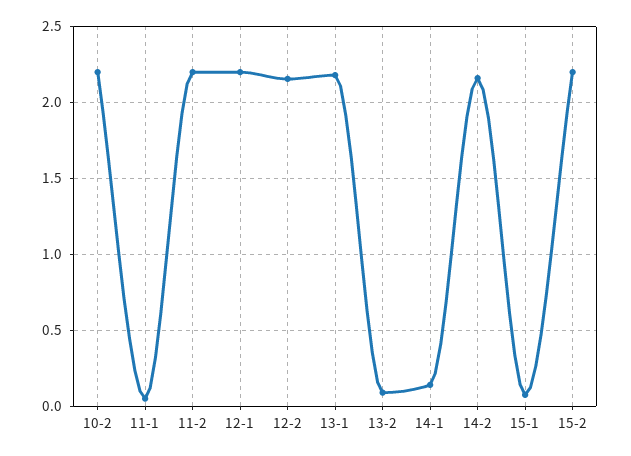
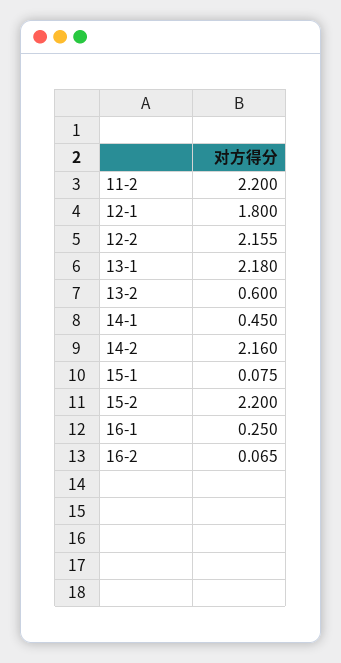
10-2: 2.2 -> none
11-1: 0.05 -> none
12-1: 2.2 -> 1.8
13-2: 0.1 -> 0.6
14-1: 0.15 -> 0.45
16-1: none -> 0.25
16-2: none -> 0.065

